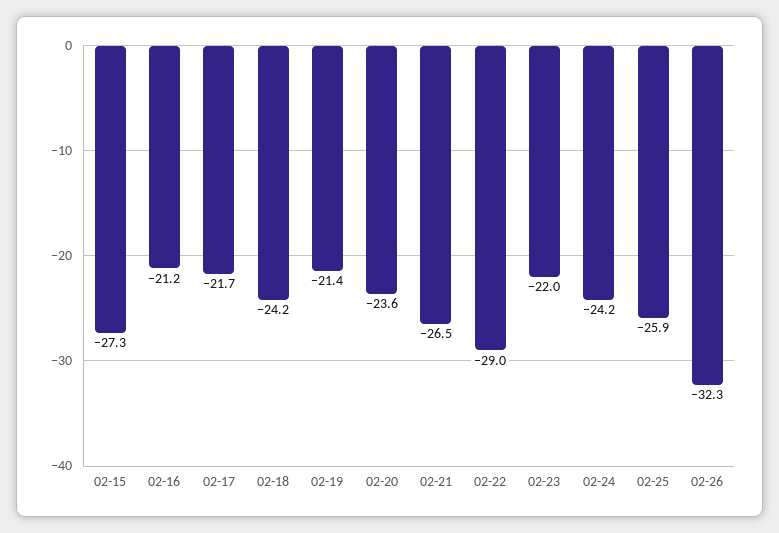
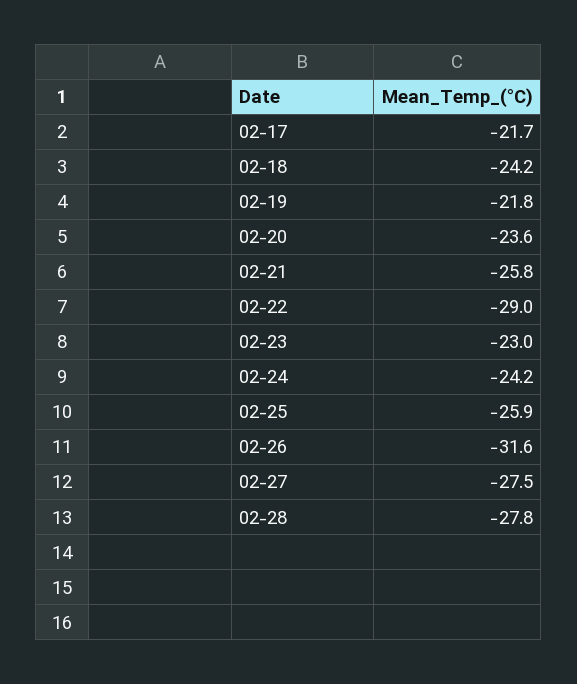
02-15: -27.3 -> none
02-16: -21.2 -> none
02-19: -21.4 -> -21.8
02-21: -26.5 -> -25.8
02-23: -22 -> -23
02-26: -32.3 -> -31.6
02-27: none -> -27.5
02-28: none -> -27.8

